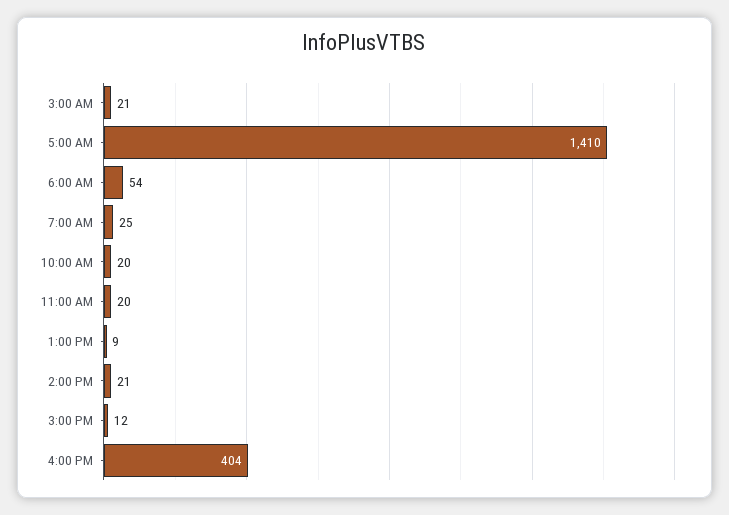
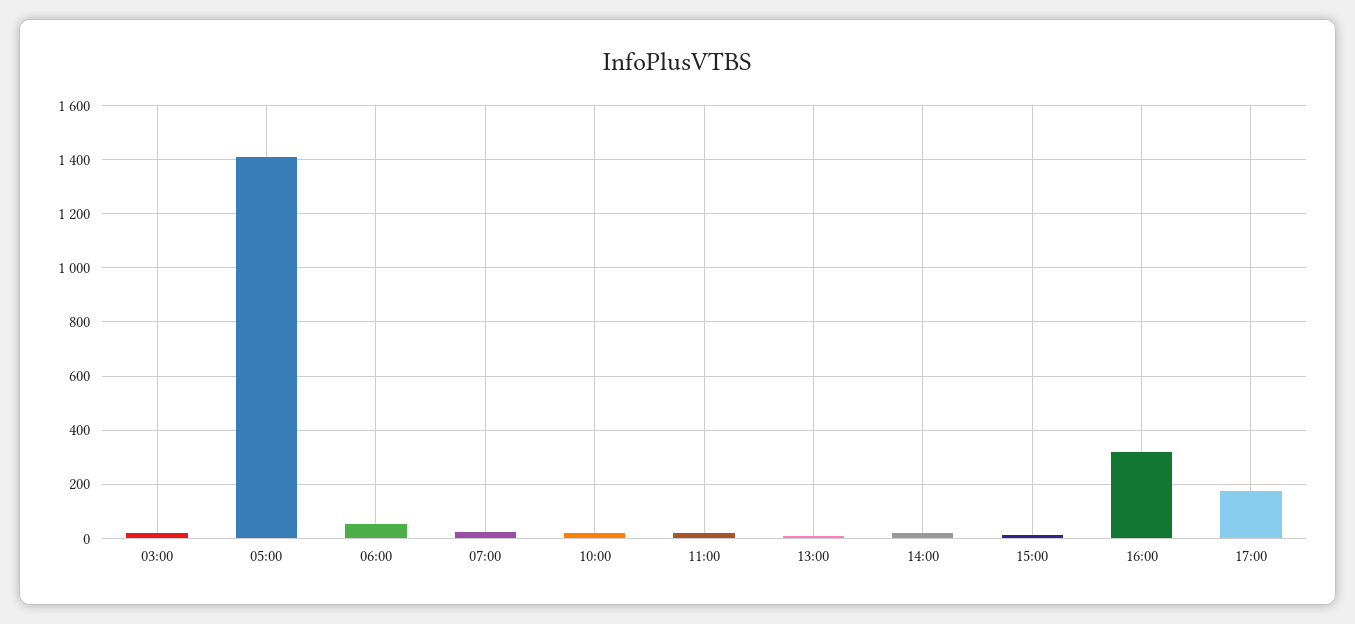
4:00 PM: 404 -> 325
17:00: none -> 175

